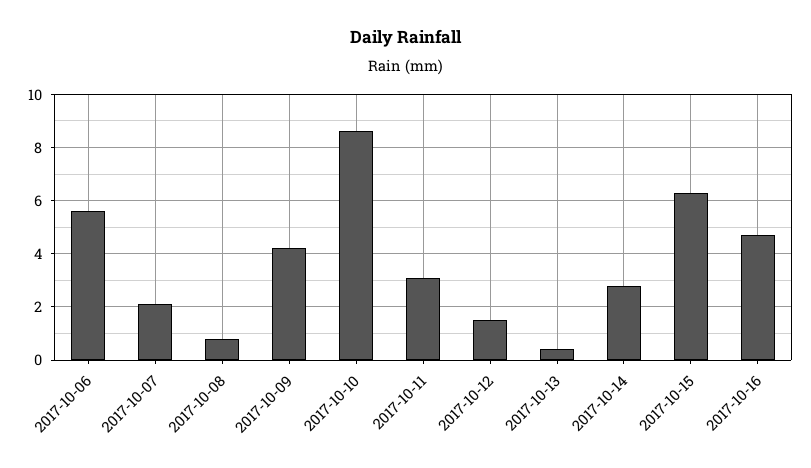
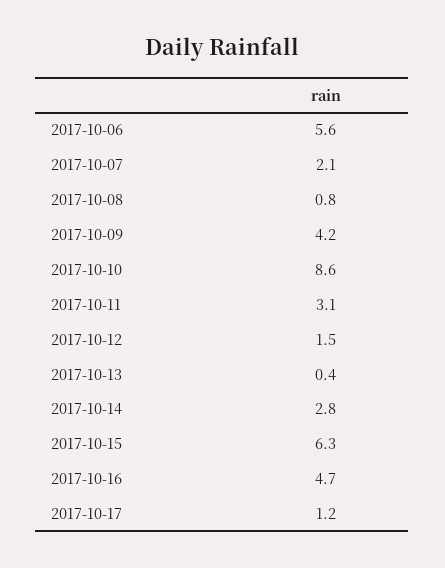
2017-10-17: none -> 1.2

